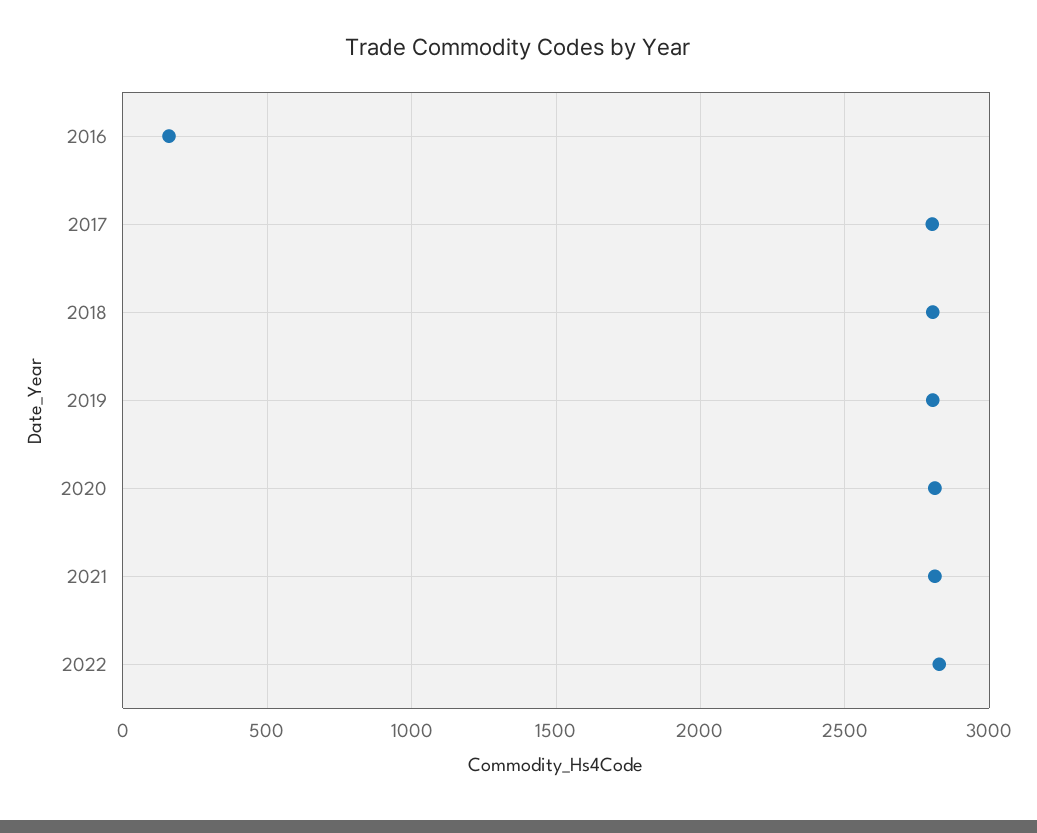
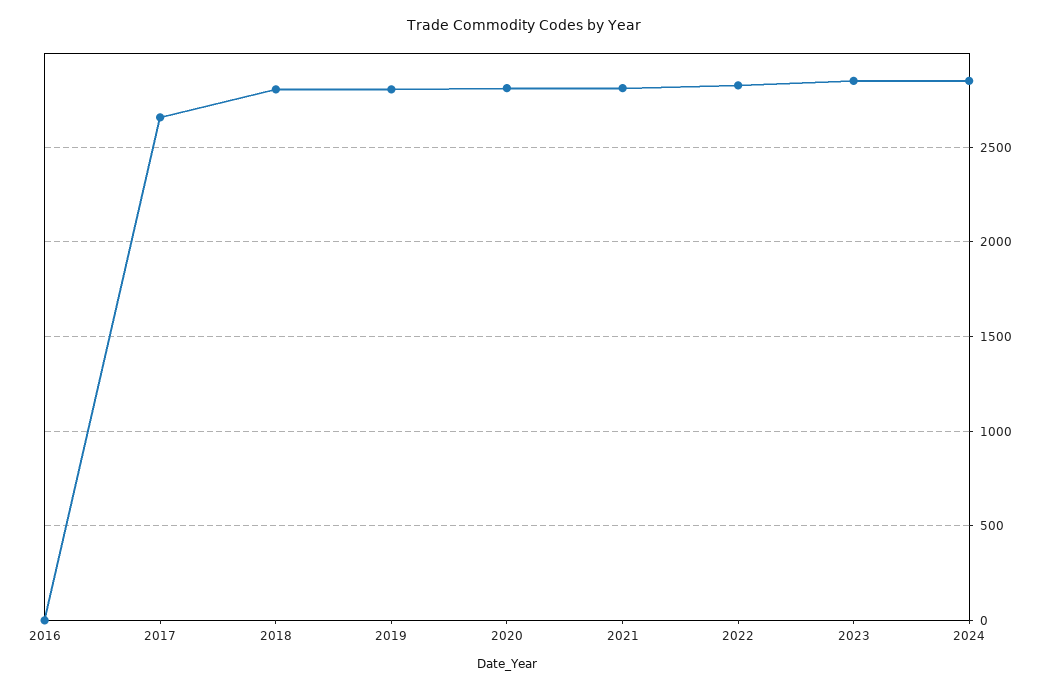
2016: 150 -> 0
2017: 2800 -> 2650
2023: none -> 2850
2024: none -> 2850

